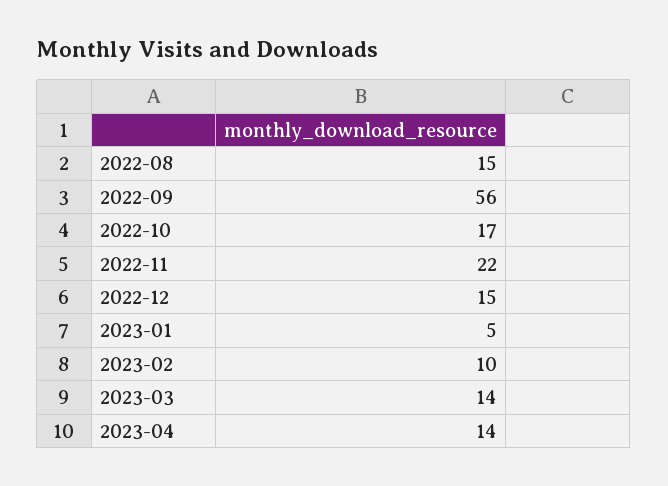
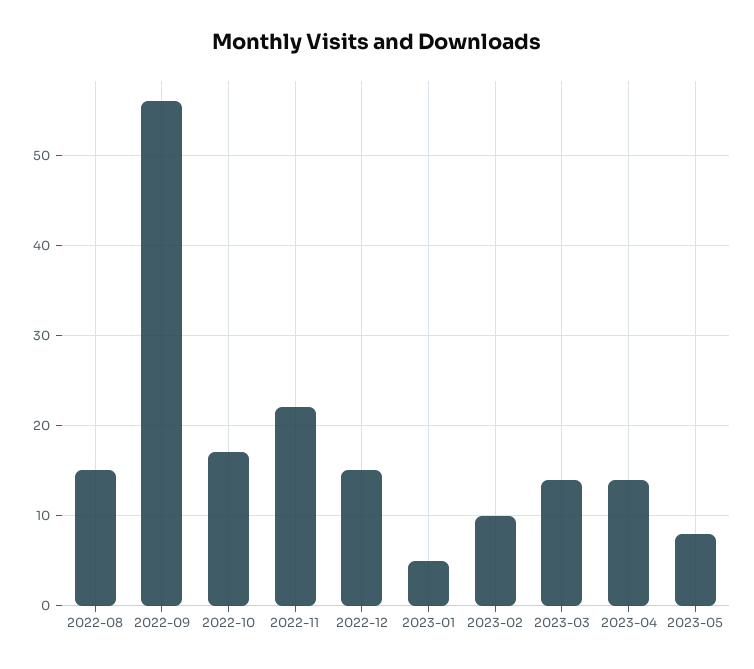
2023-05: none -> 8

